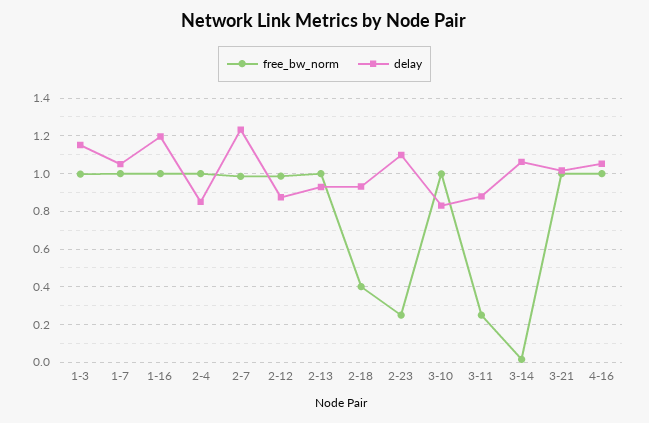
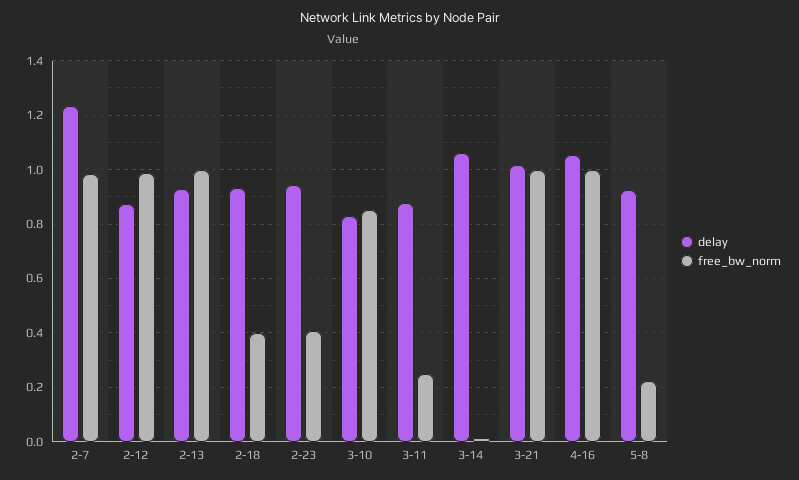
free_bw_norm, 1-3: 1 -> none
delay, 1-3: 1.15 -> none
free_bw_norm, 1-7: 1 -> none
delay, 1-7: 1.05 -> none
free_bw_norm, 1-16: 1 -> none
delay, 1-16: 1.2 -> none
free_bw_norm, 2-4: 1 -> none
delay, 2-4: 0.85 -> none
free_bw_norm, 2-23: 0.25 -> 0.4
delay, 2-23: 1.1 -> 0.95
free_bw_norm, 3-10: 1 -> 0.85
delay, 5-8: none -> 0.925
free_bw_norm, 5-8: none -> 0.225

